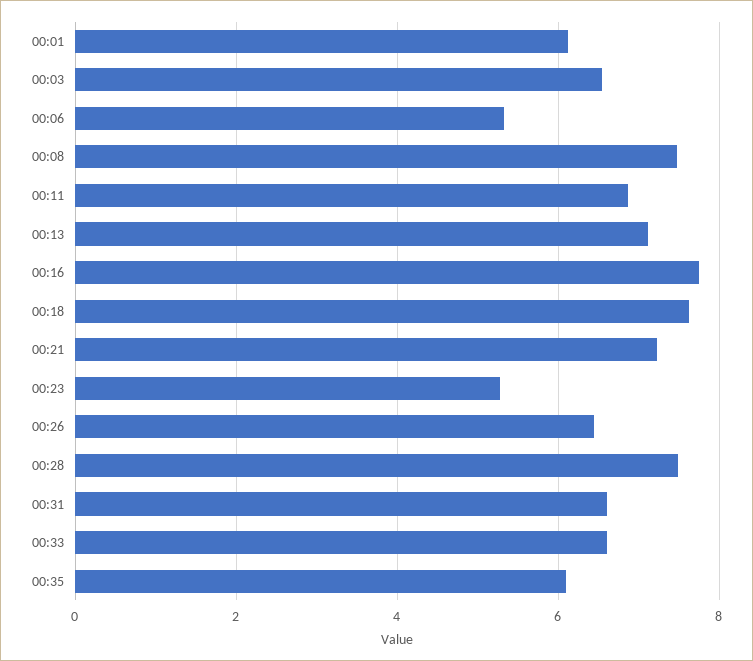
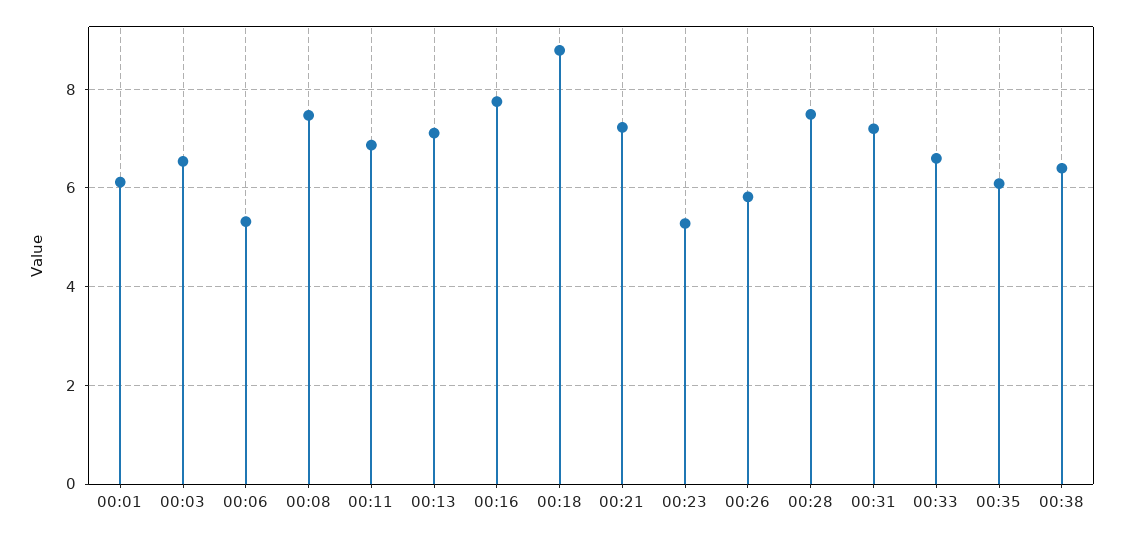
00:18: 7.6 -> 8.8
00:26: 6.4 -> 5.8
00:31: 6.6 -> 7.2
00:38: none -> 6.4

